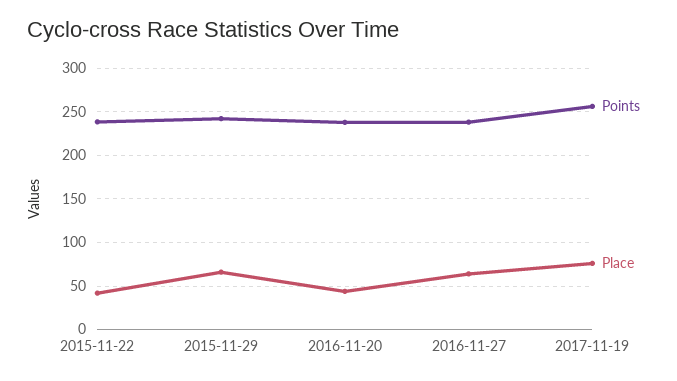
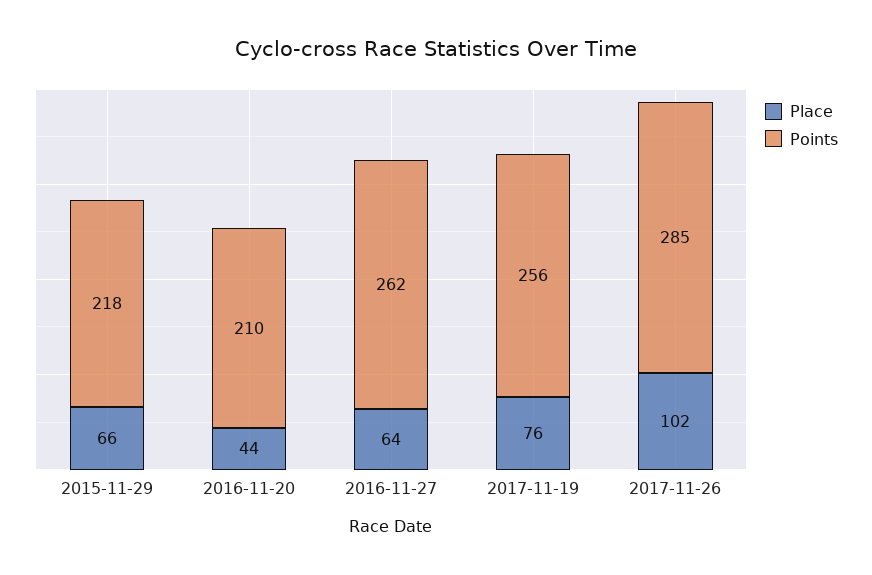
Points, 2015-11-22: 240 -> none
Place, 2015-11-22: 40 -> none
Points, 2015-11-29: 240 -> 218
Points, 2016-11-20: 240 -> 210
Points, 2016-11-27: 240 -> 262
Place, 2017-11-26: none -> 102
Points, 2017-11-26: none -> 285

